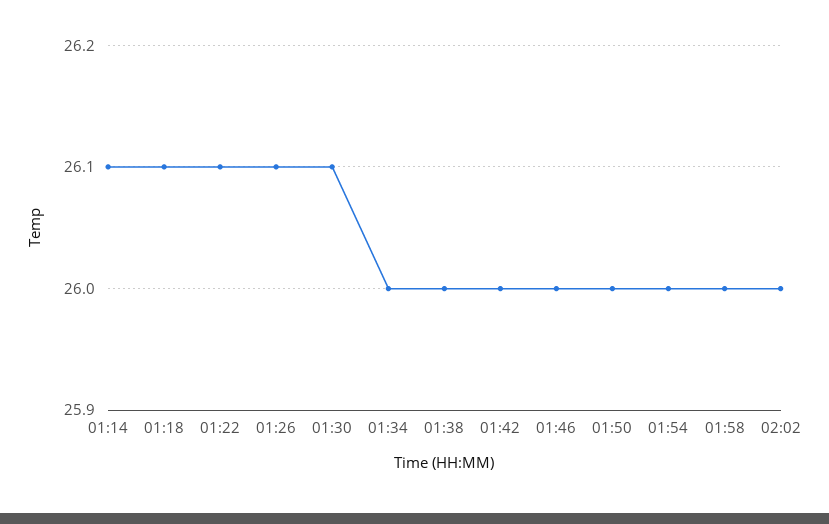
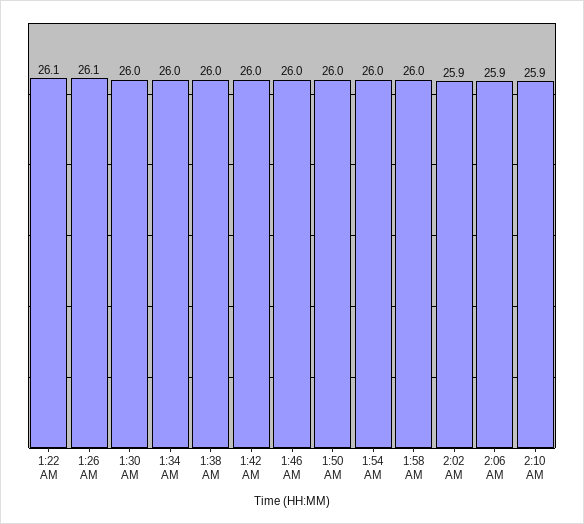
01:14: 26.1 -> none
01:18: 26.1 -> none
01:30: 26.1 -> 26
02:02: 26 -> 25.9
2:06 AM: none -> 25.9
2:10 AM: none -> 25.9

